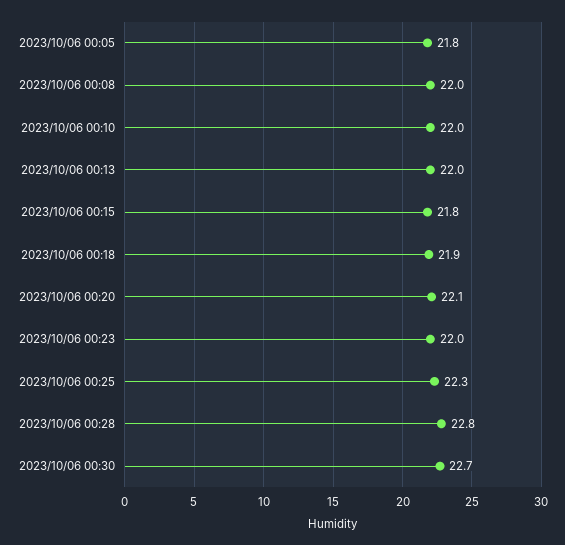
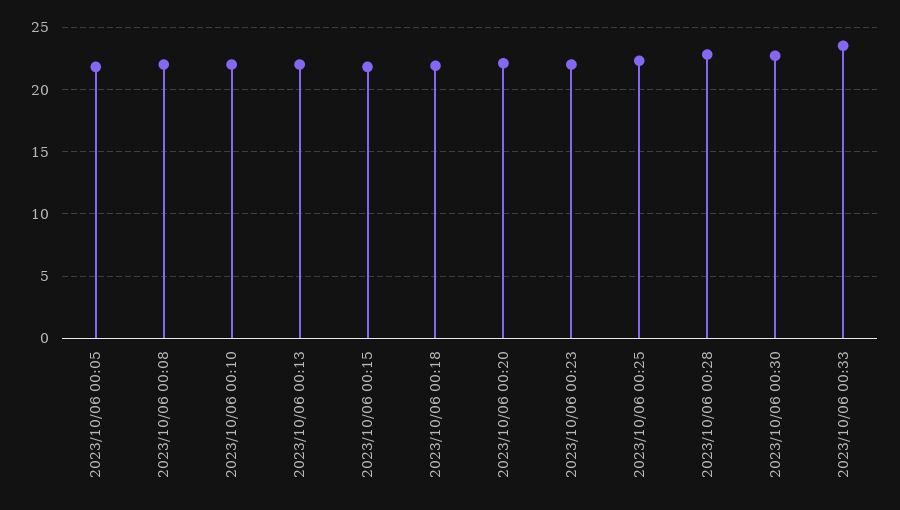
2023/10/06 00:33: none -> 23.5

